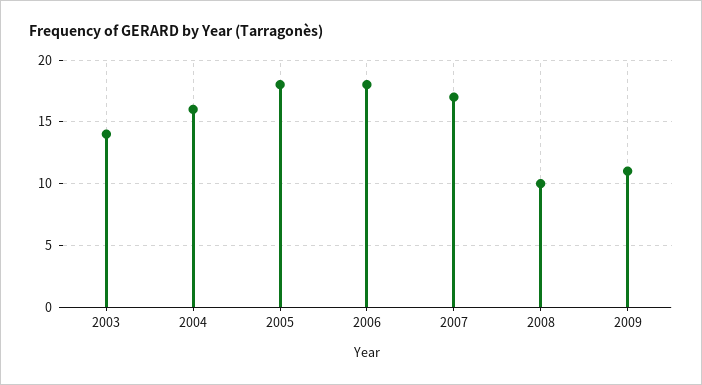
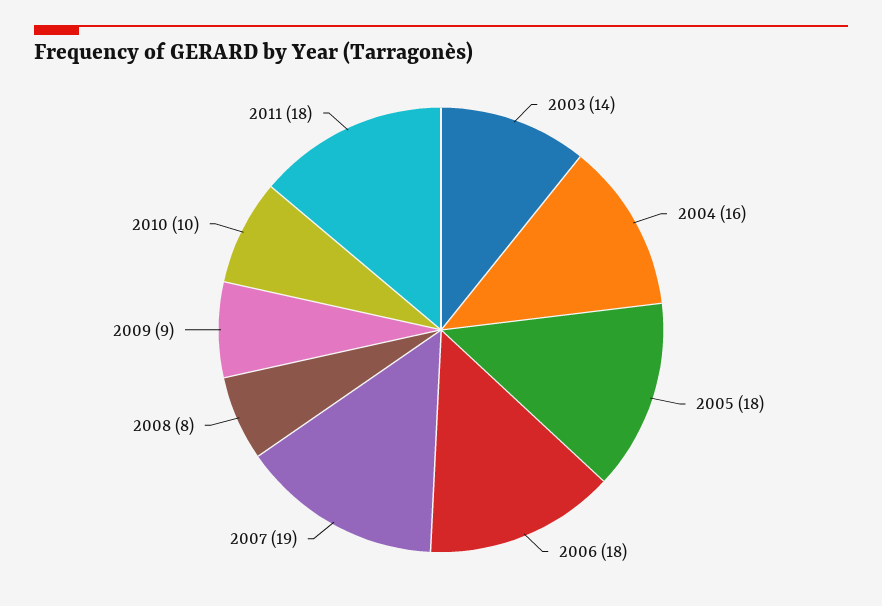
2007: 17 -> 19
2008: 10 -> 8
2009: 11 -> 9
2010: none -> 10
2011: none -> 18

